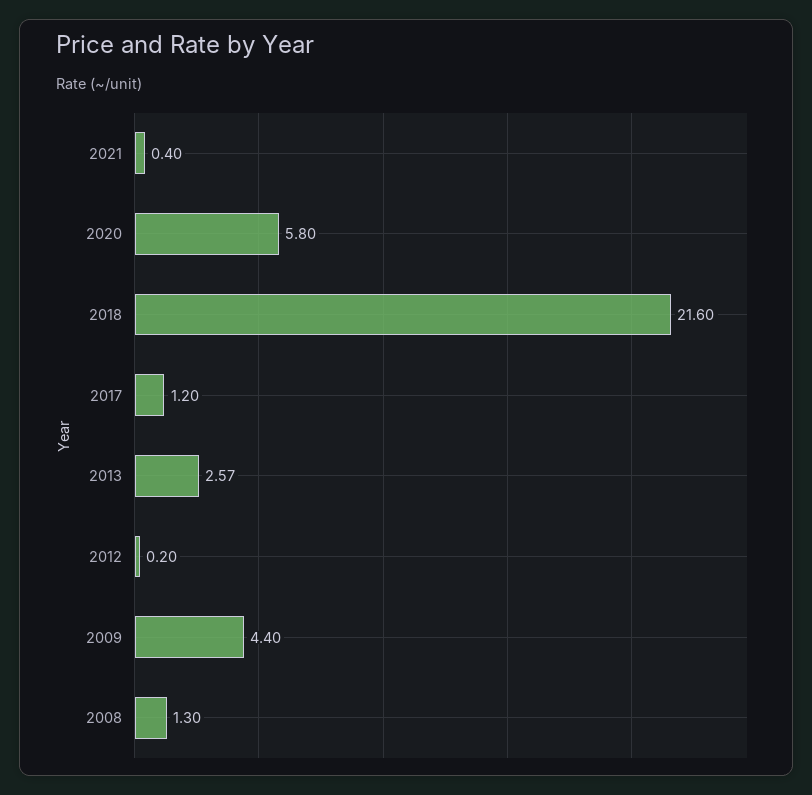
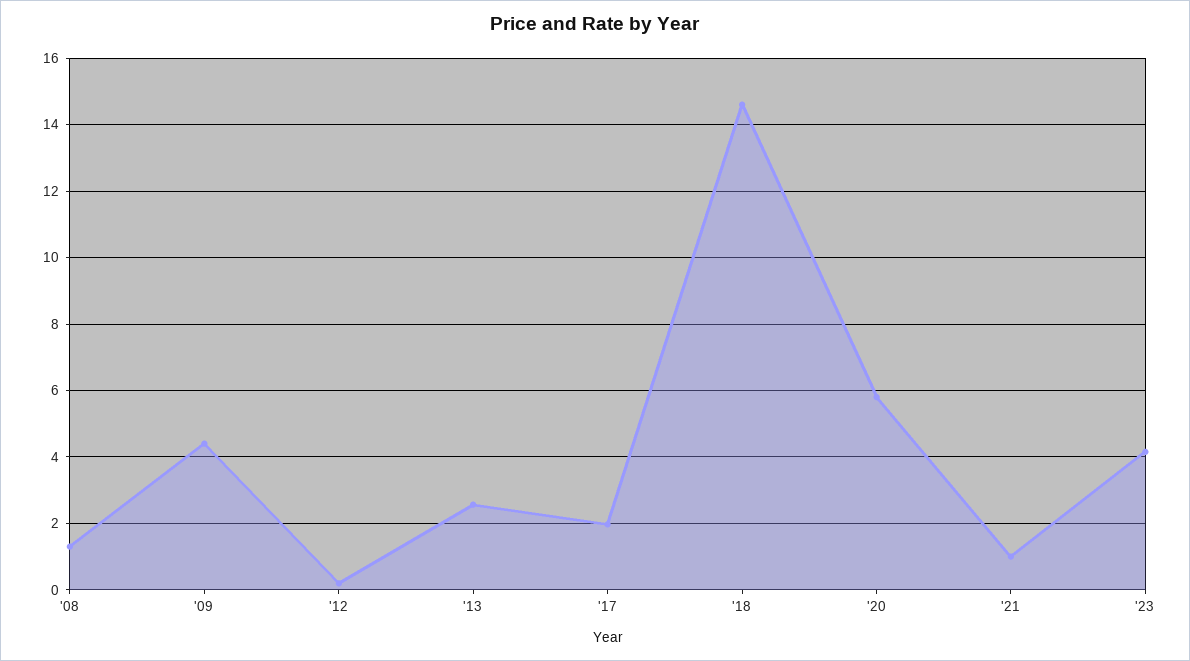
2021: 0.4 -> 1
2018: 21.6 -> 14.6
2017: 1.2 -> 2
'23: none -> 4.2

